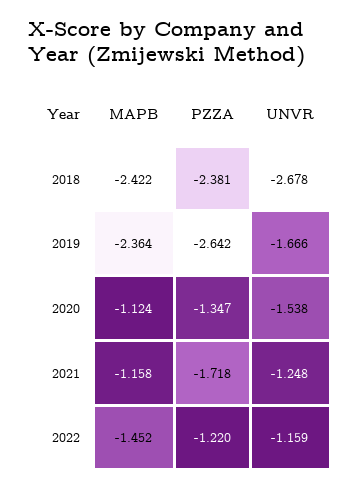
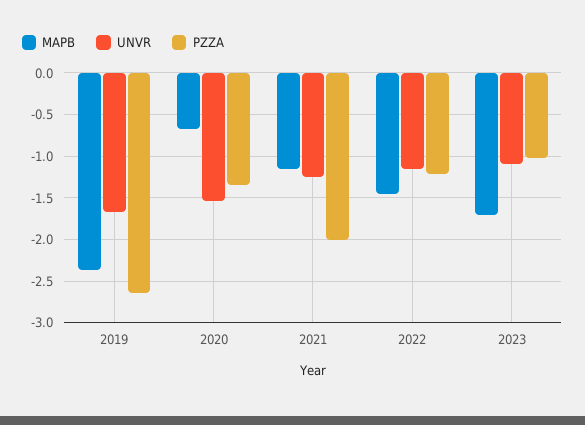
MAPB, 2018: -2.422 -> none
PZZA, 2018: -2.381 -> none
UNVR, 2018: -2.678 -> none
MAPB, 2020: -1.124 -> -0.7
PZZA, 2021: -1.718 -> -2
MAPB, 2023: none -> -1.7
UNVR, 2023: none -> -1.1
PZZA, 2023: none -> -1

